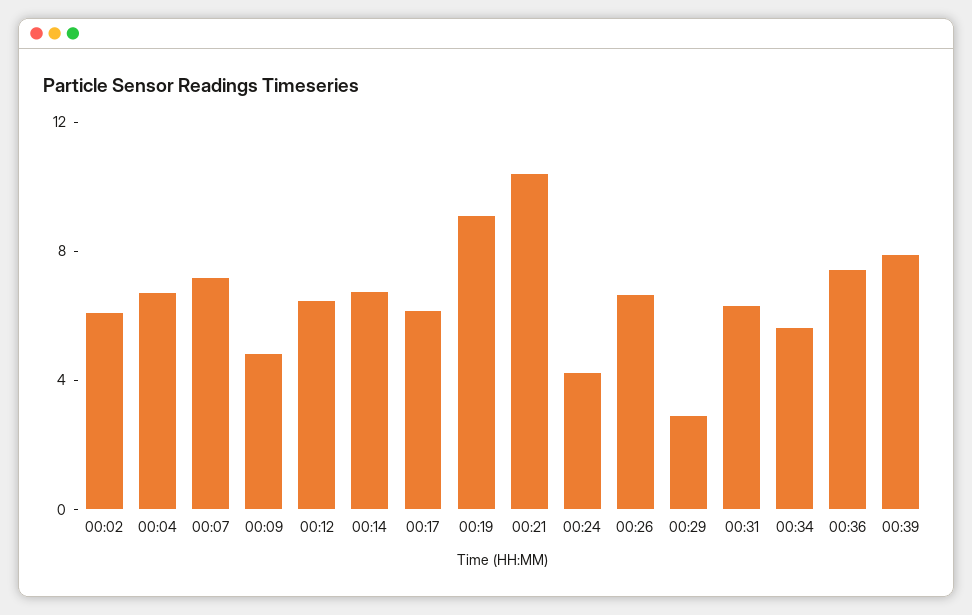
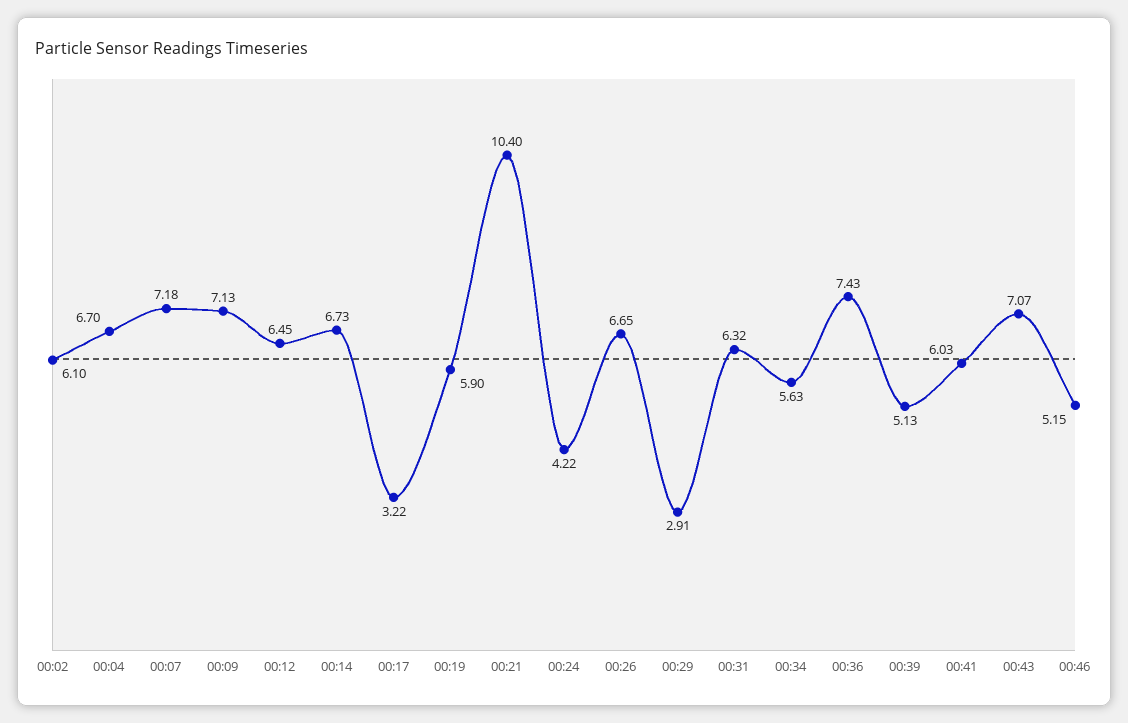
00:09: 5 -> 7.13
00:17: 6 -> 3.22
00:19: 9 -> 5.9
00:39: 8 -> 5.13
00:41: none -> 6.03
00:43: none -> 7.07
00:46: none -> 5.15

